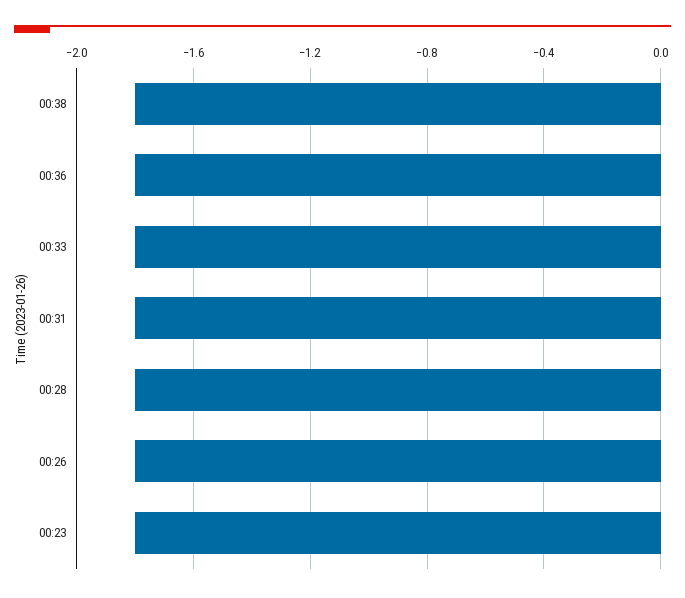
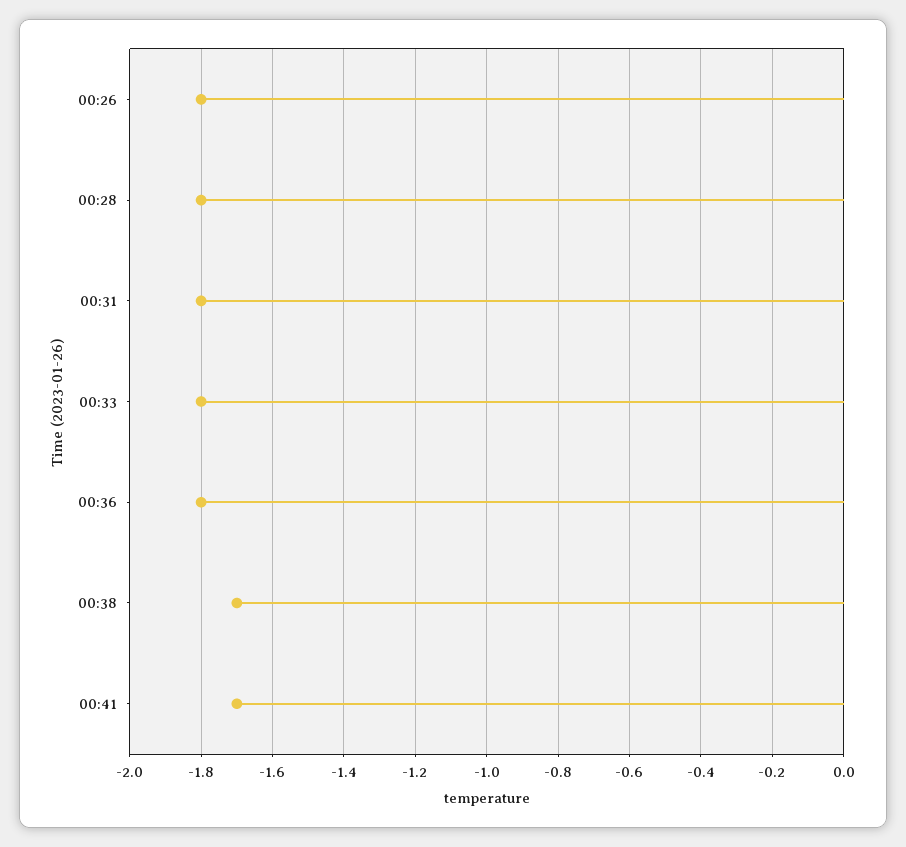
00:38: -1.8 -> -1.7
00:23: -1.8 -> none
00:41: none -> -1.7

